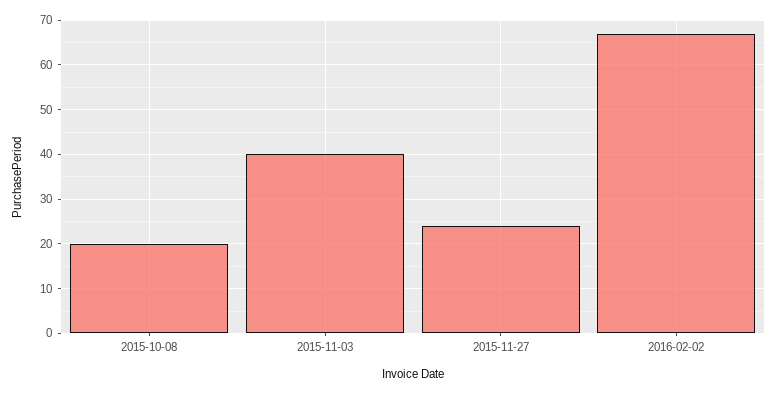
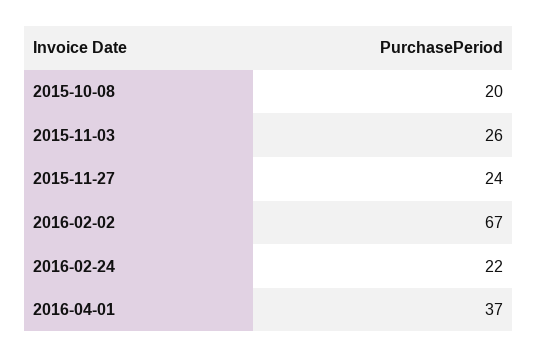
2015-11-03: 40 -> 26
2016-02-24: none -> 22
2016-04-01: none -> 37

